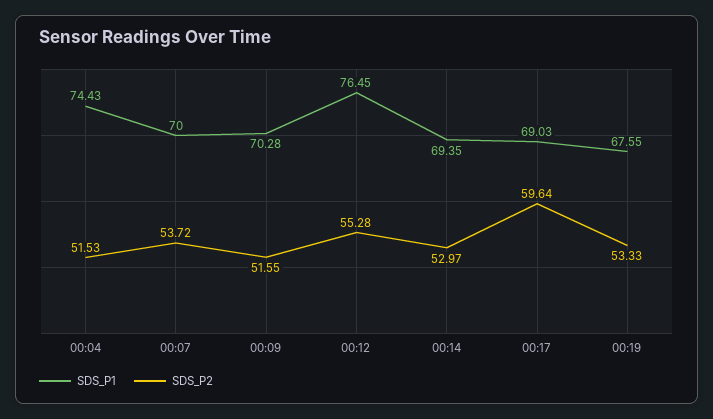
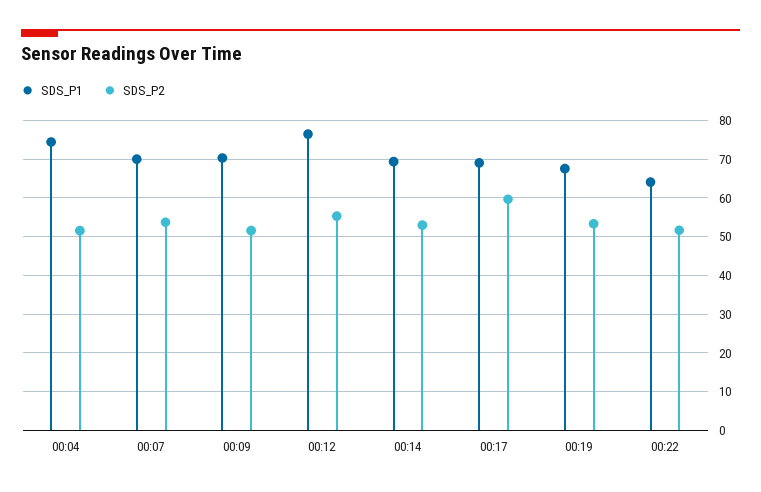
SDS_P1, 00:22: none -> 64
SDS_P2, 00:22: none -> 52

